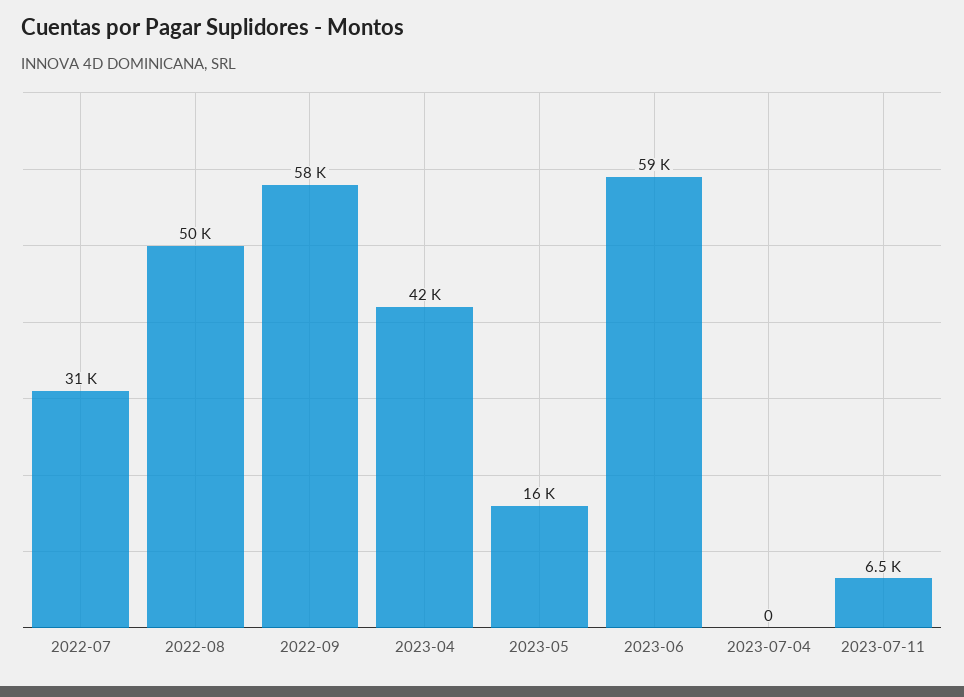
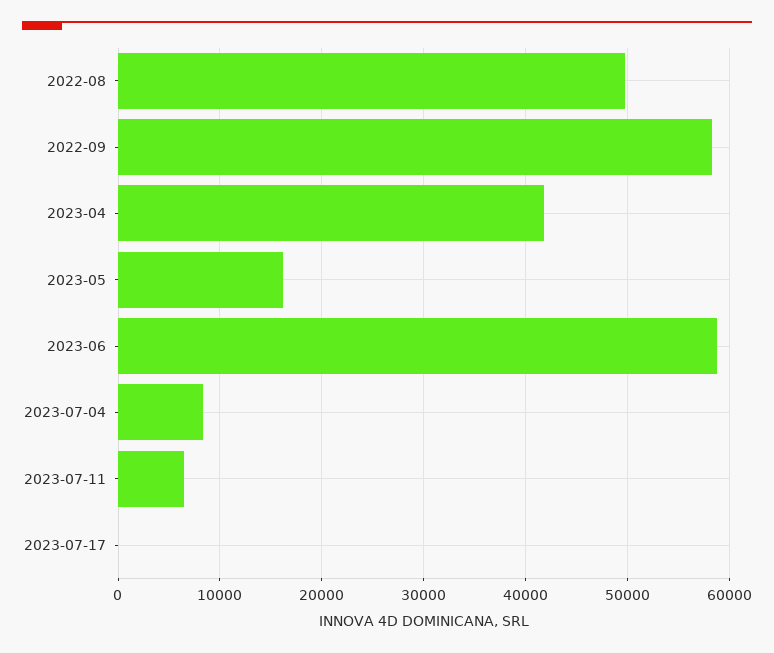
2022-07: 31000 -> none
2023-07-04: 0 -> 8000
2023-07-17: none -> 0

